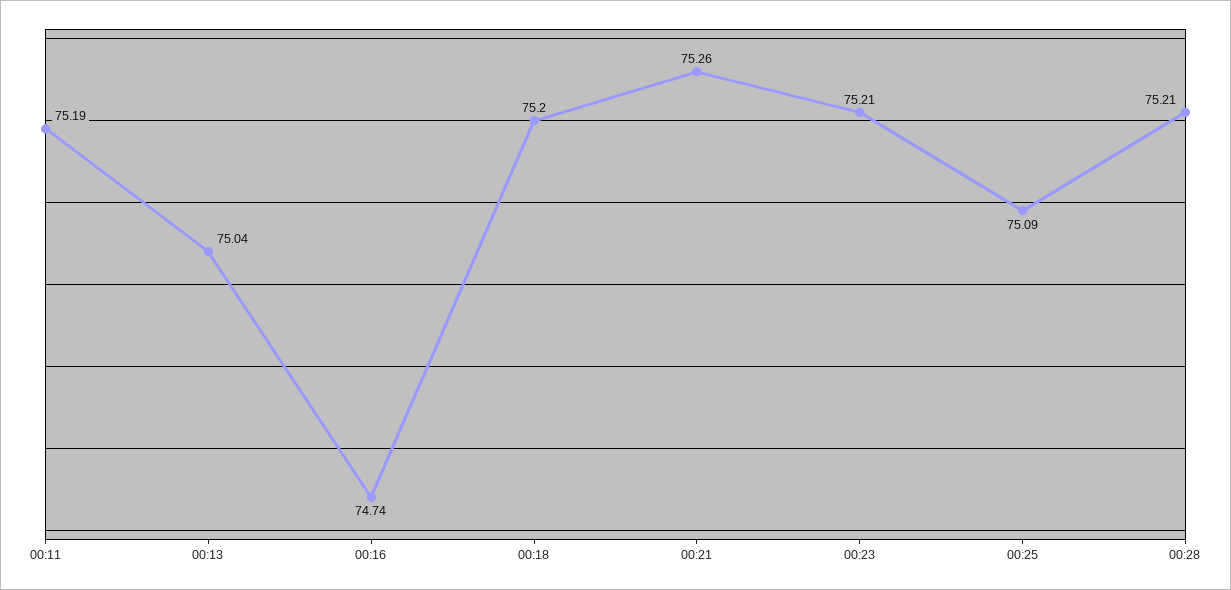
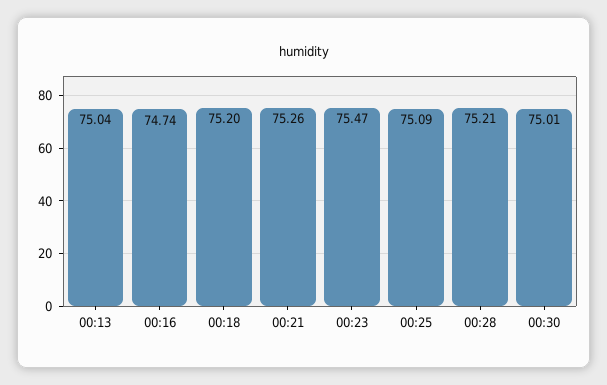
00:11: 75.19 -> none
00:23: 75.21 -> 75.47
00:30: none -> 75.01

